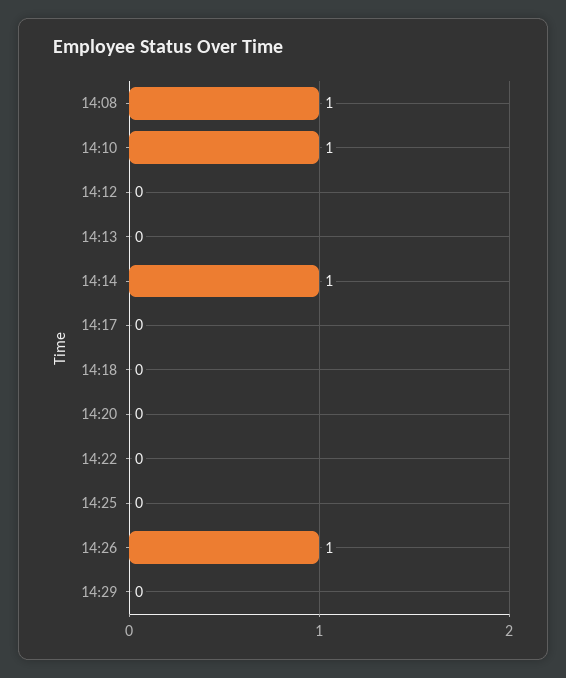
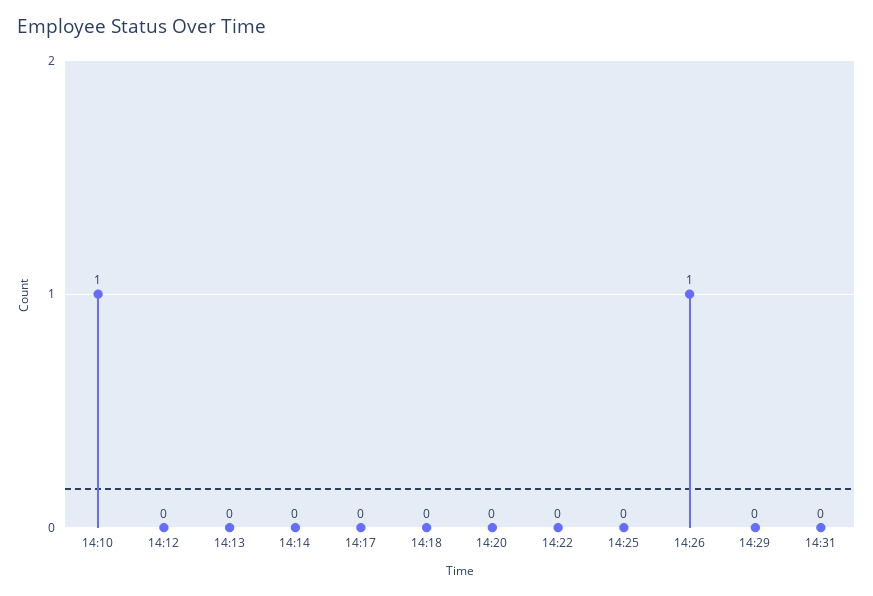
14:08: 1 -> none
14:14: 1 -> 0
14:31: none -> 0

